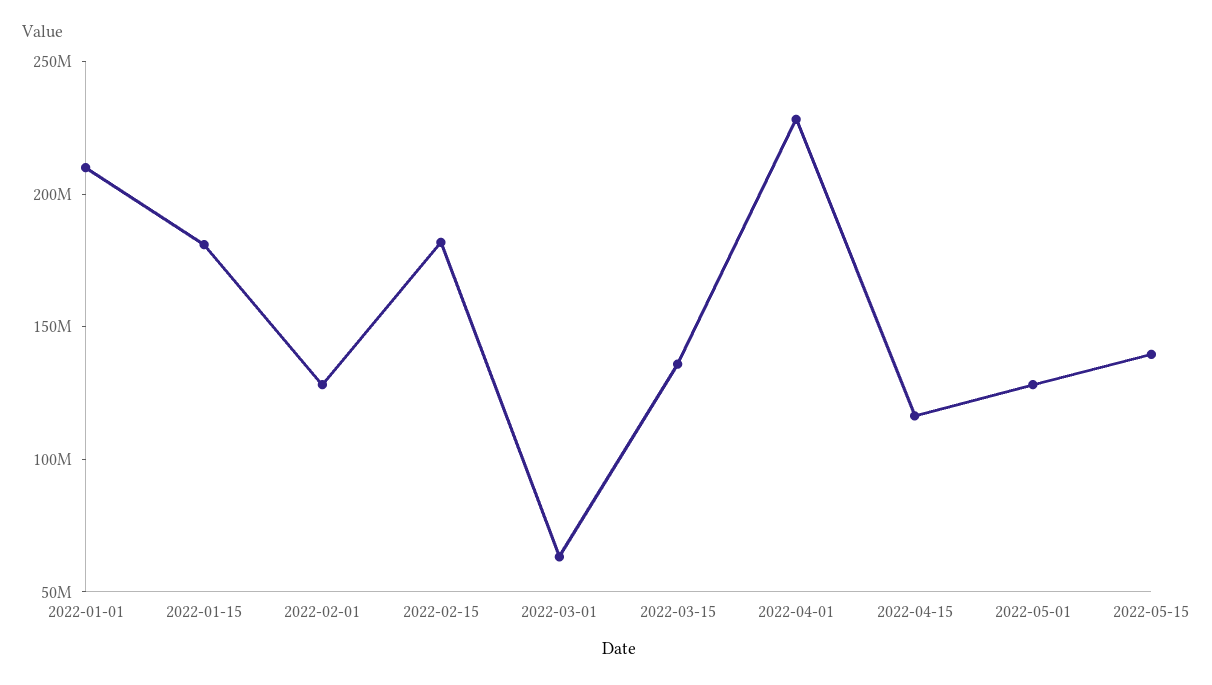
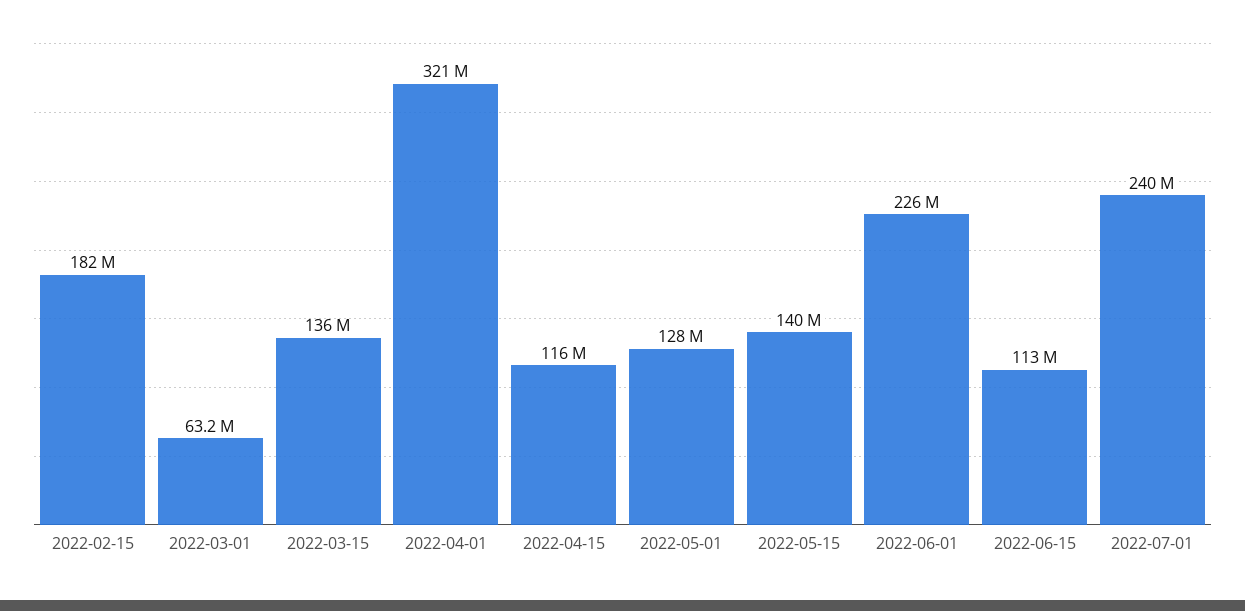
2022-01-01: 210000000 -> none
2022-01-15: 180000000 -> none
2022-02-01: 130000000 -> none
2022-04-01: 230000000 -> 321000000
2022-06-01: none -> 226000000
2022-06-15: none -> 113000000
2022-07-01: none -> 240000000

